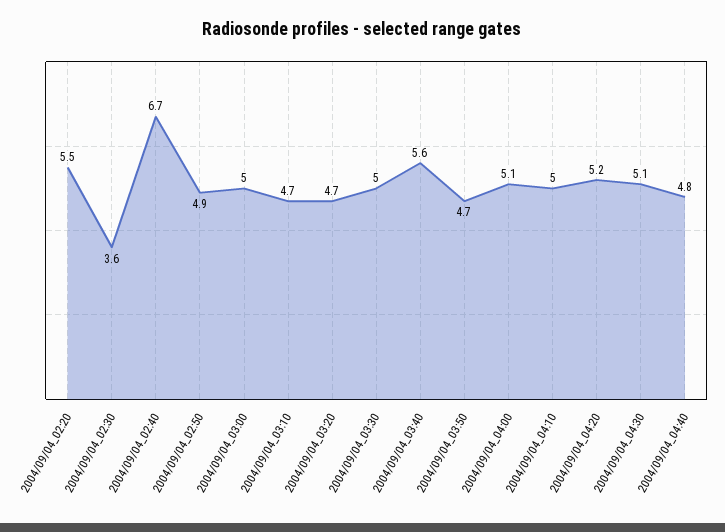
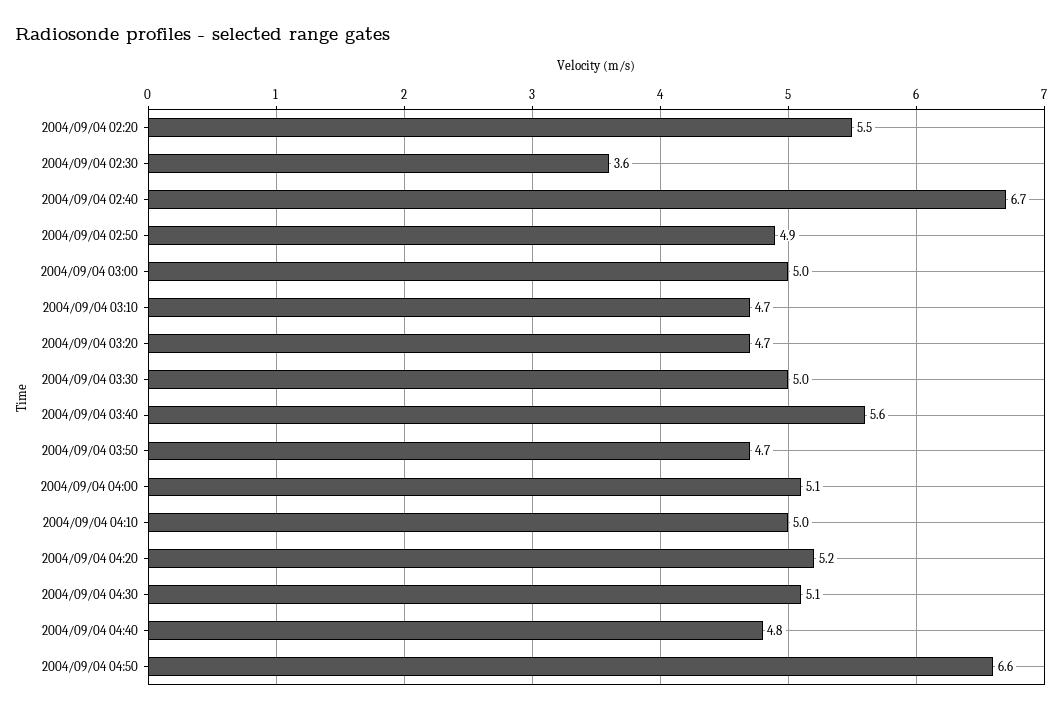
2004/09/04 04:50: none -> 6.6

